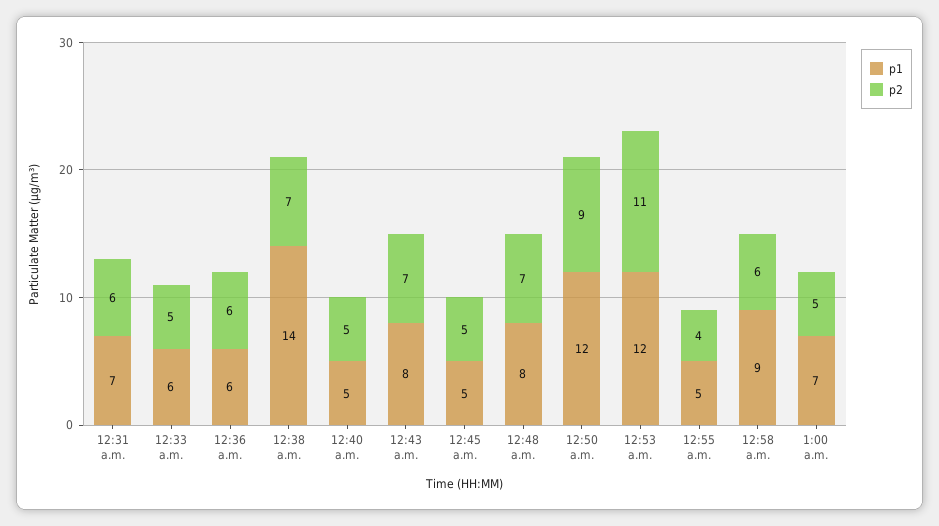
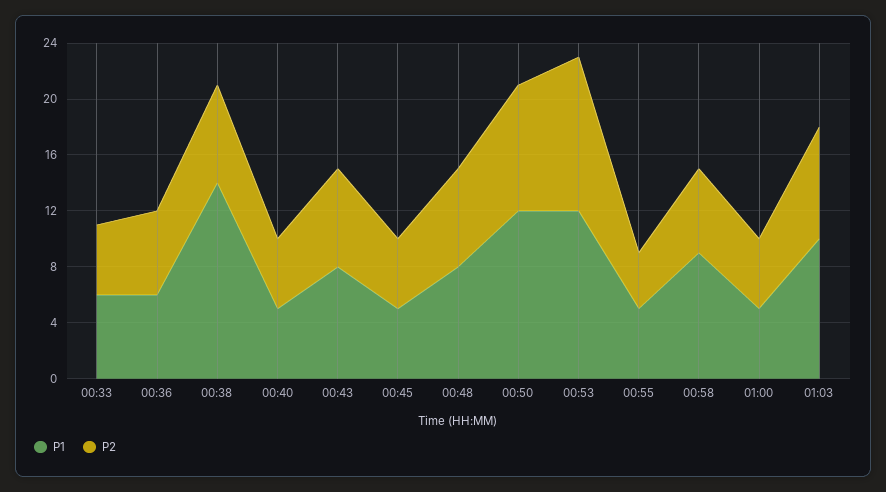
p1, 12:31 a.m.: 7 -> none
p2, 12:31 a.m.: 6 -> none
p1, 1:00 a.m.: 7 -> 5
p1, 01:03: none -> 10
p2, 01:03: none -> 8

